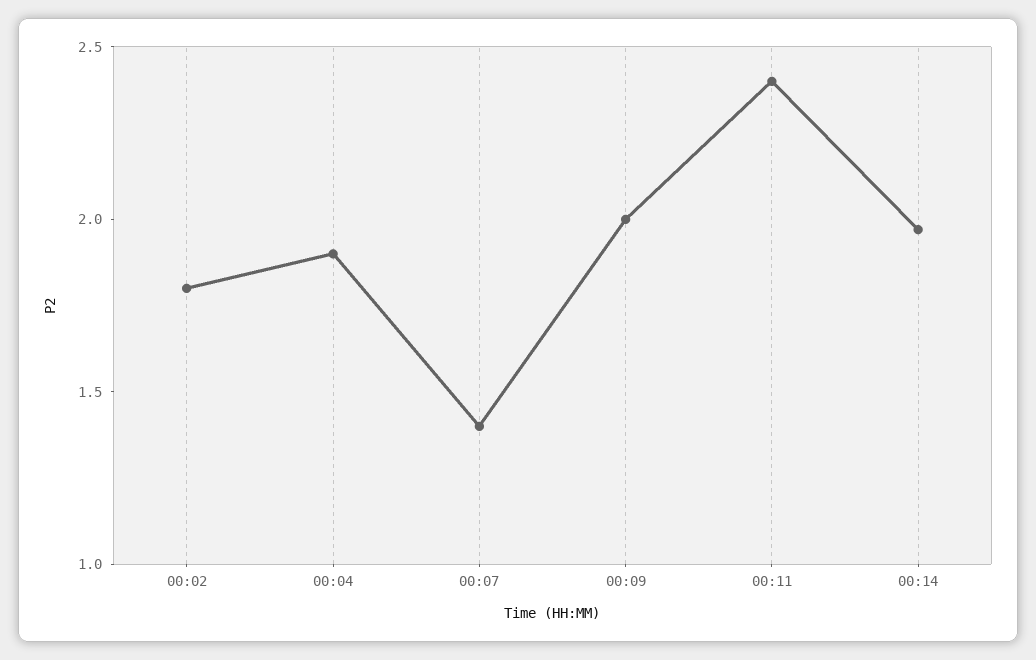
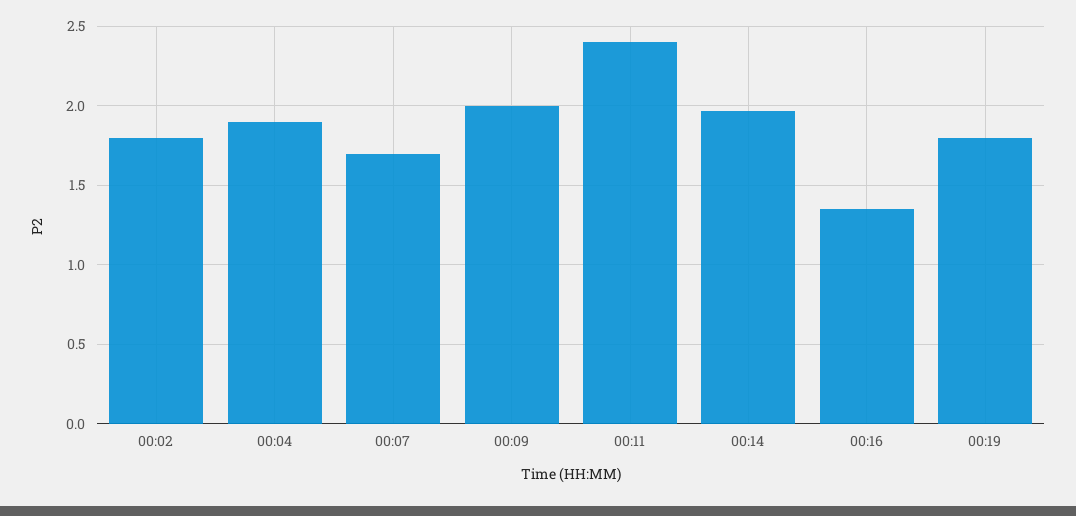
00:07: 1.4 -> 1.7
00:16: none -> 1.35
00:19: none -> 1.8

